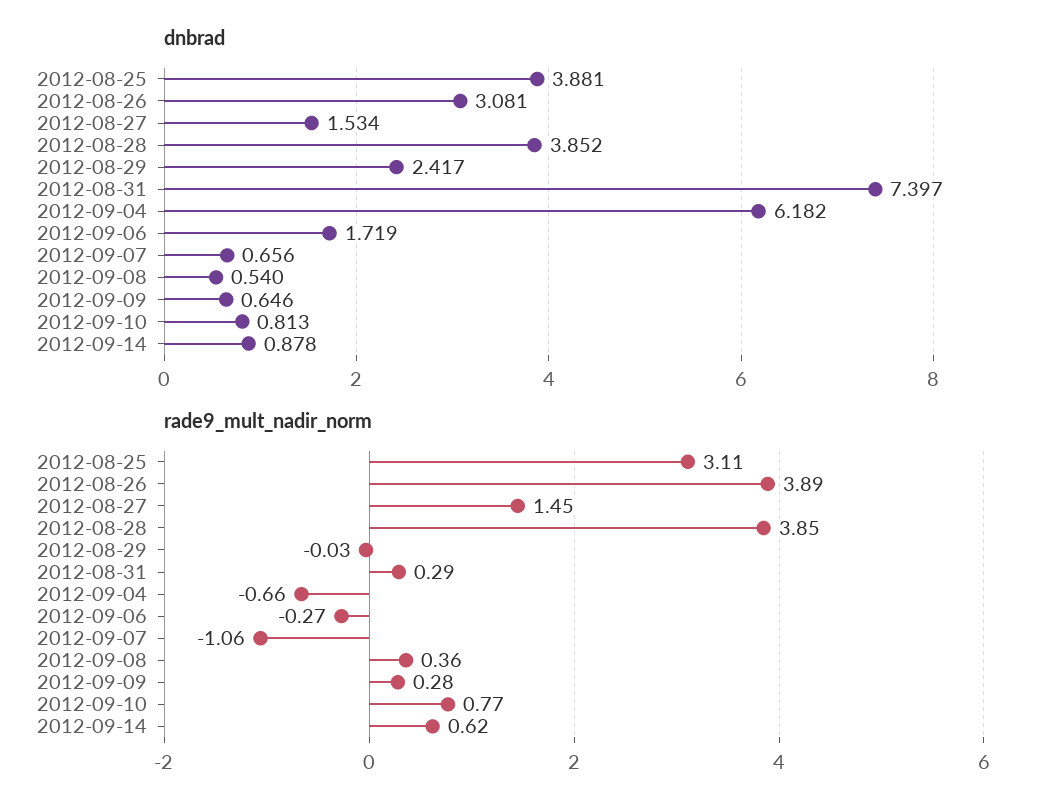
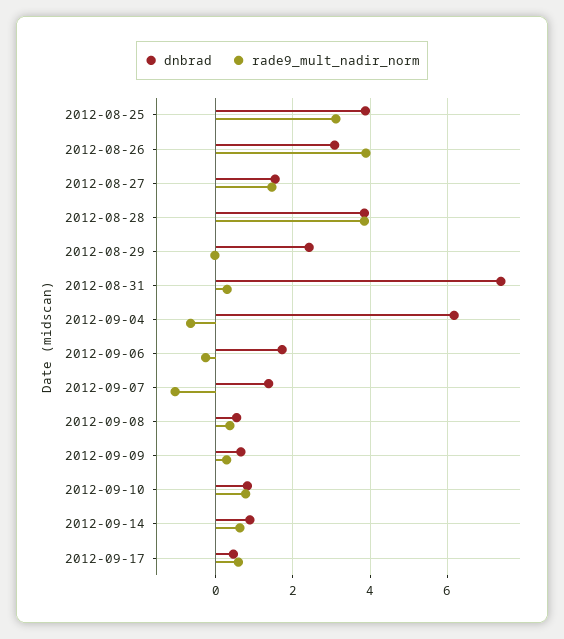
dnbrad, 2012-09-07: 0.656 -> 1.4
dnbrad, 2012-09-17: none -> 0.4
rade9_mult_nadir_norm, 2012-09-17: none -> 0.6

